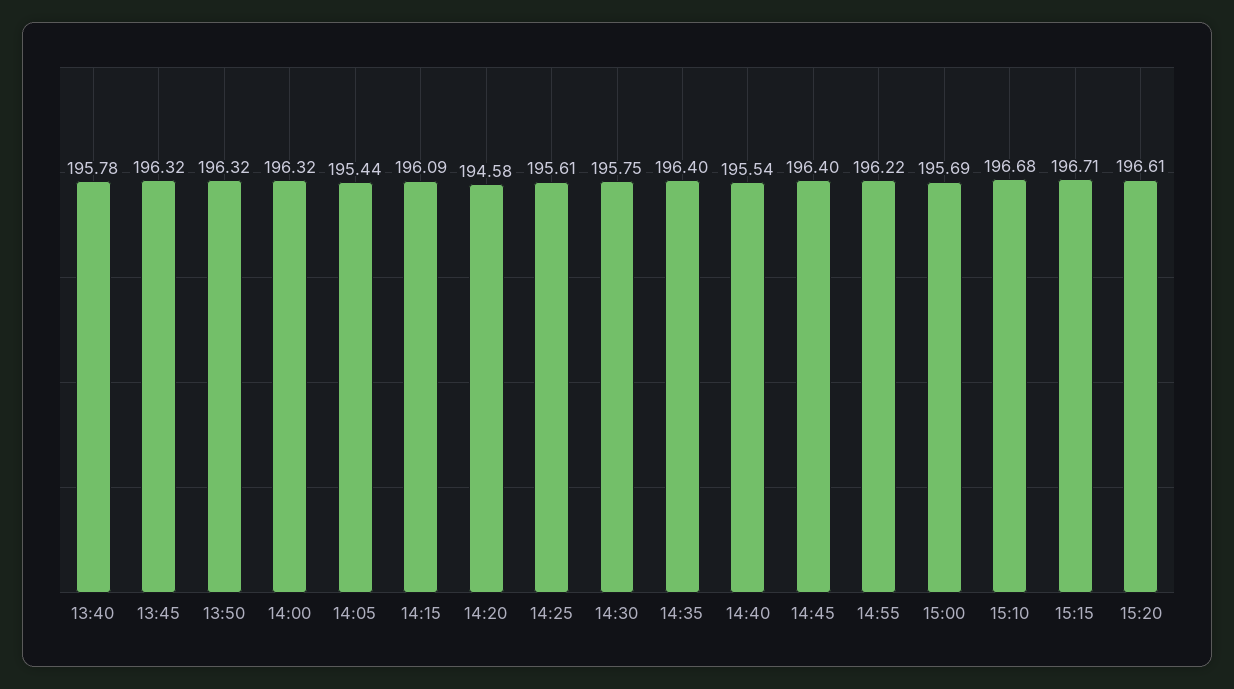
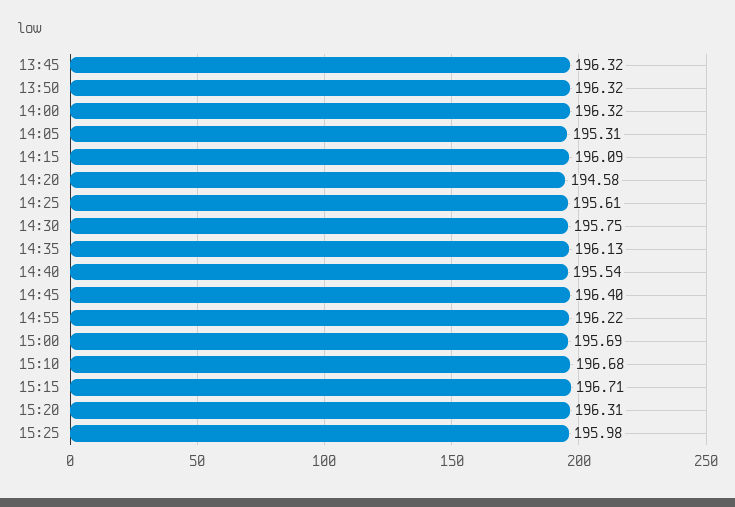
13:40: 195.78 -> none
14:05: 195.44 -> 195.31
14:35: 196.4 -> 196.13
15:20: 196.61 -> 196.31
15:25: none -> 195.98

